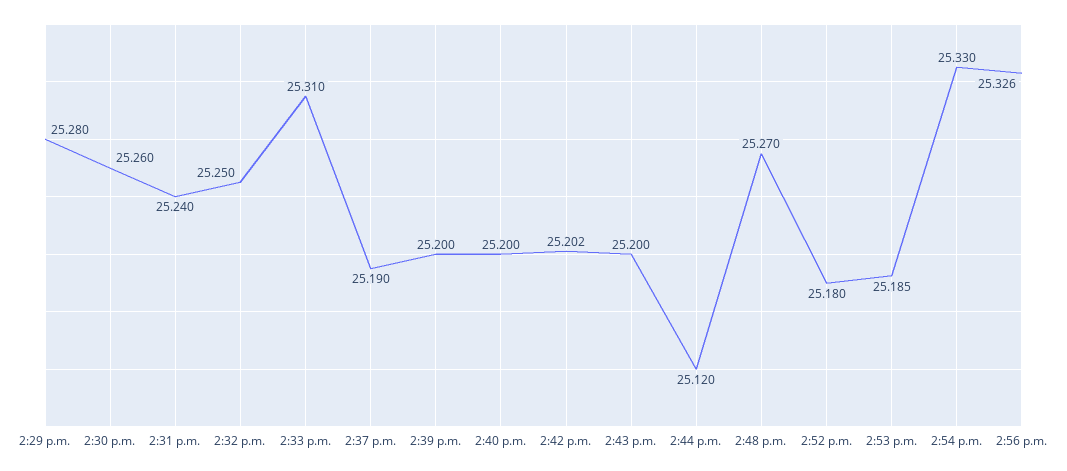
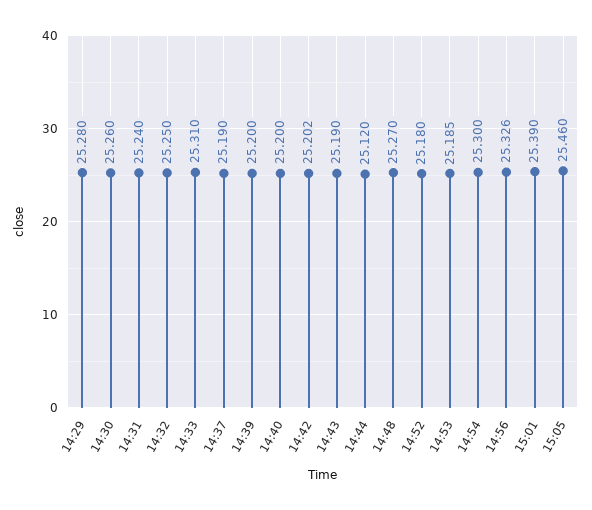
2:43 p.m.: 25.2 -> 25.19
2:54 p.m.: 25.33 -> 25.3
15:01: none -> 25.39
15:05: none -> 25.46

